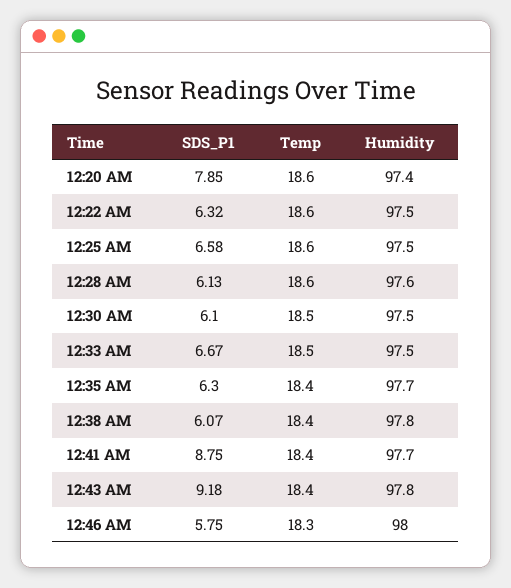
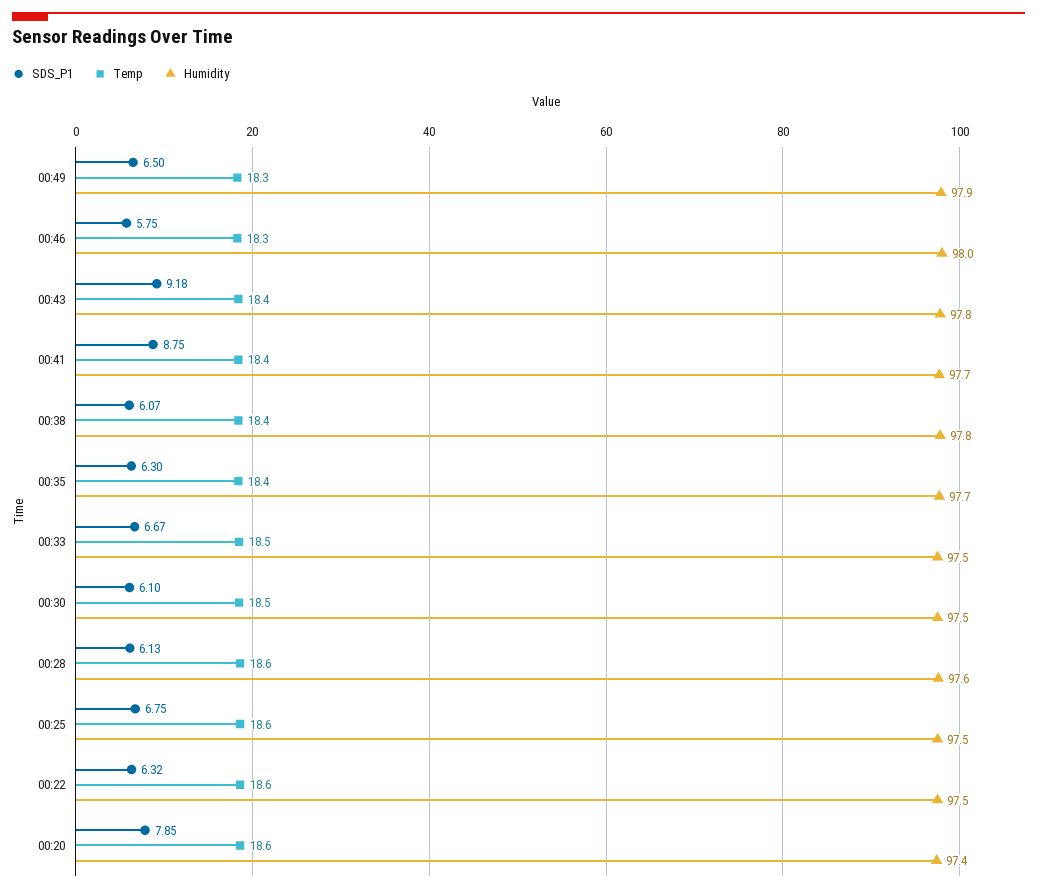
SDS_P1, 12:25 AM: 6.58 -> 6.75
SDS_P1, 00:49: none -> 6.5
Temp, 00:49: none -> 18.3
Humidity, 00:49: none -> 97.9

